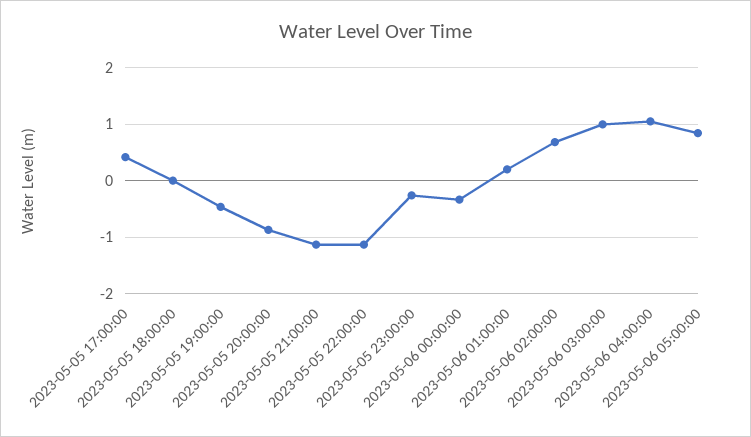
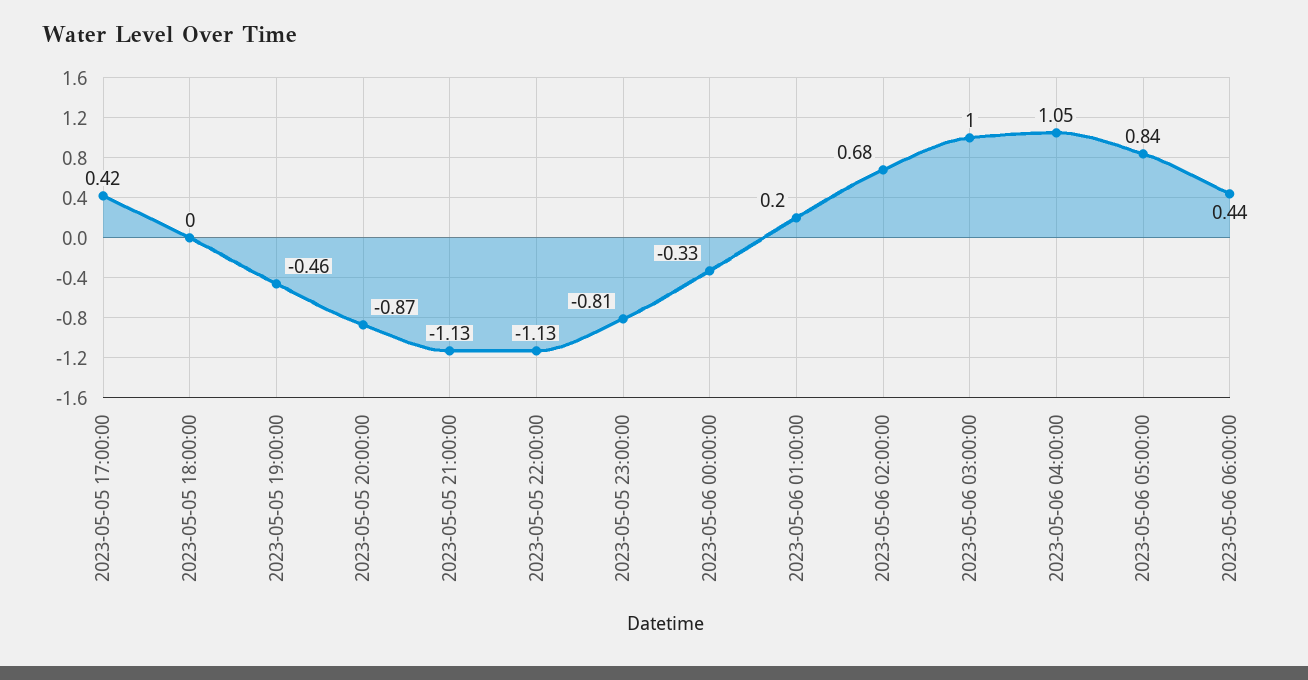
2023-05-05 23:00:00: -0.2 -> -0.81
2023-05-06 06:00:00: none -> 0.44

